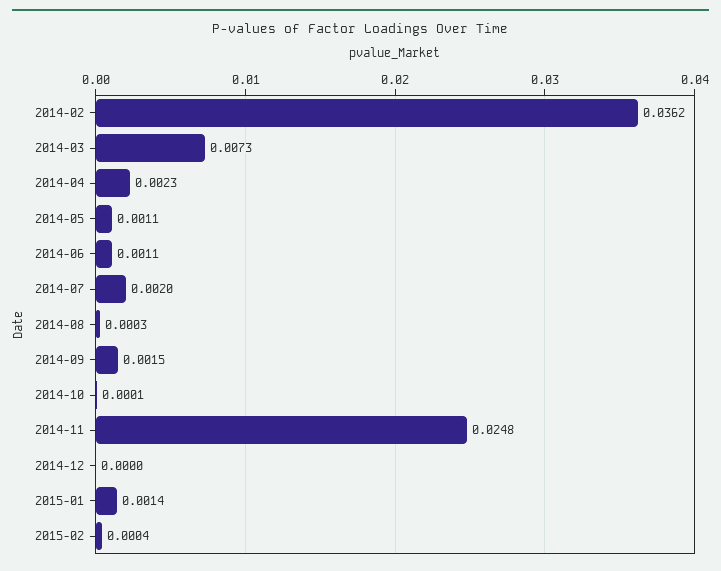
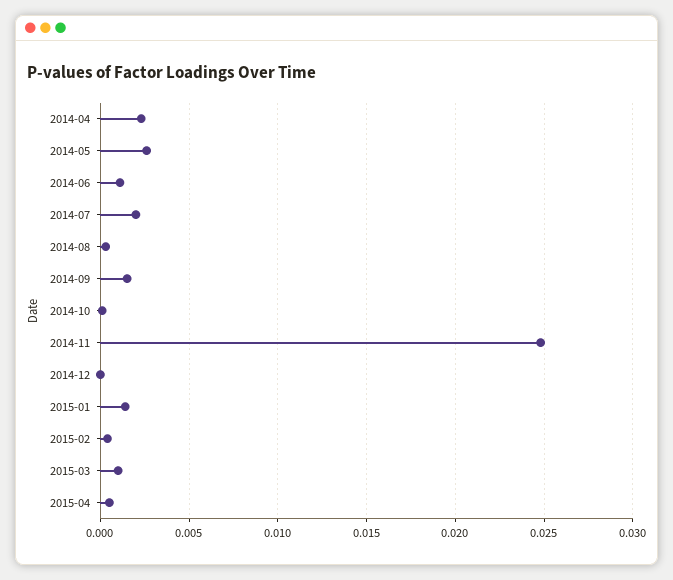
2014-02: 0.0362 -> none
2014-03: 0.0073 -> none
2014-05: 0.0011 -> 0.0025
2015-03: none -> 0.001
2015-04: none -> 0.0005

